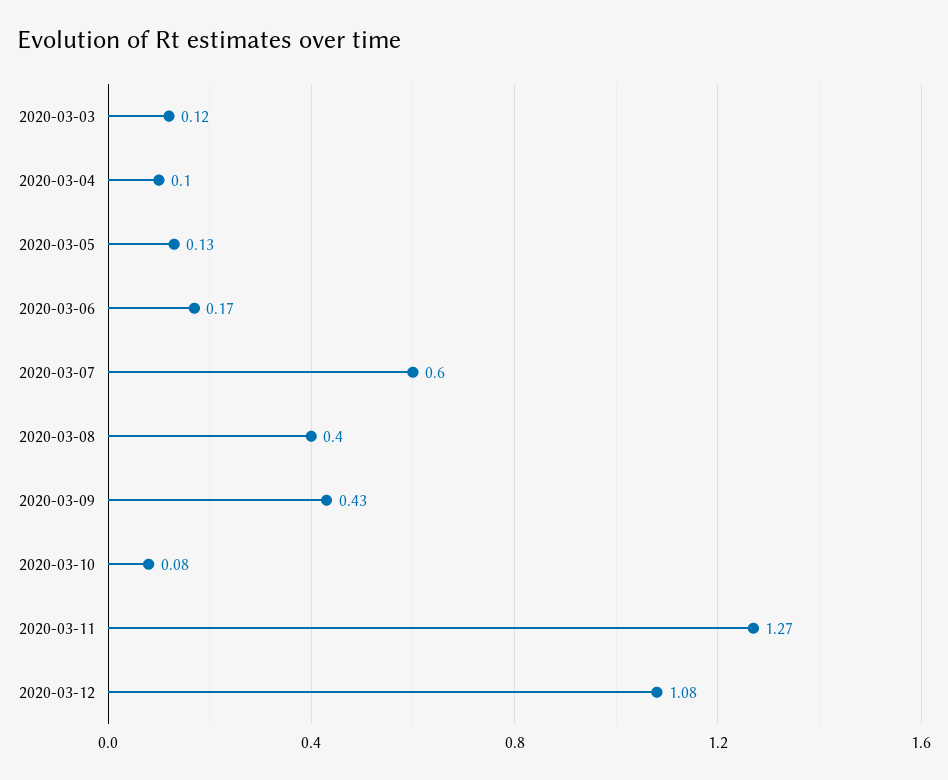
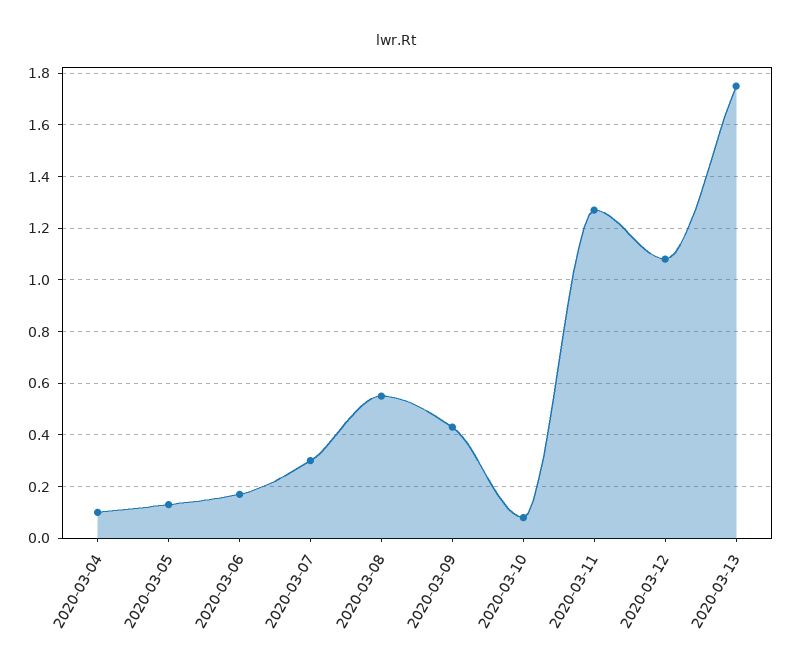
2020-03-03: 0.12 -> none
2020-03-07: 0.6 -> 0.3
2020-03-08: 0.4 -> 0.55
2020-03-13: none -> 1.75

